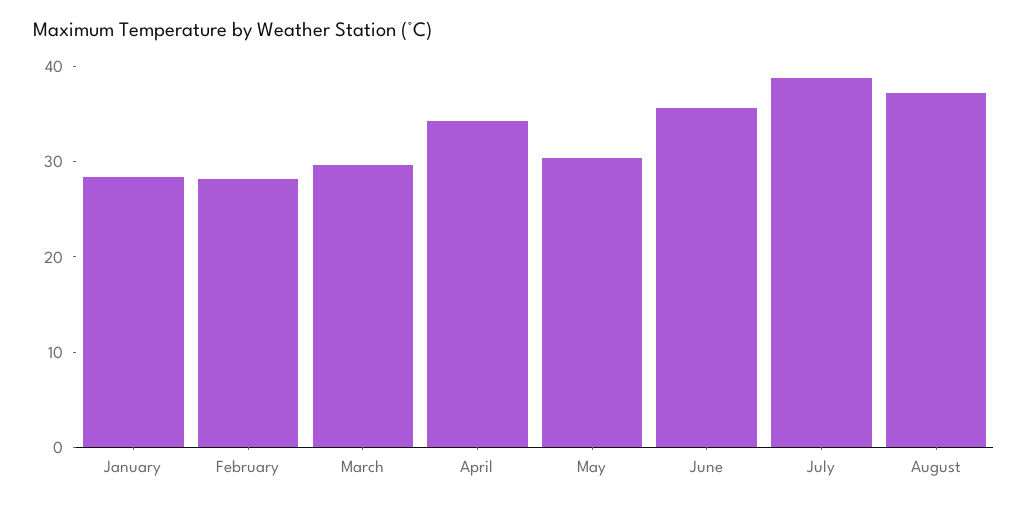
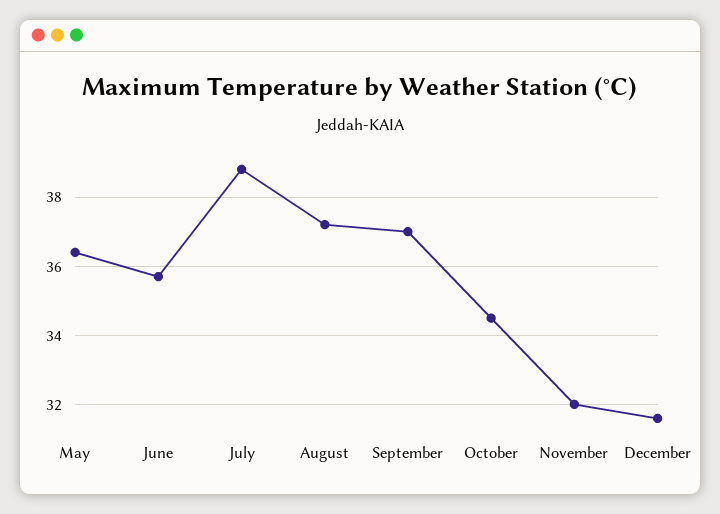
January: 28 -> none
February: 28 -> none
March: 30 -> none
April: 34 -> none
May: 30 -> 36.5
September: none -> 37
October: none -> 34.5
November: none -> 32
December: none -> 31.5

